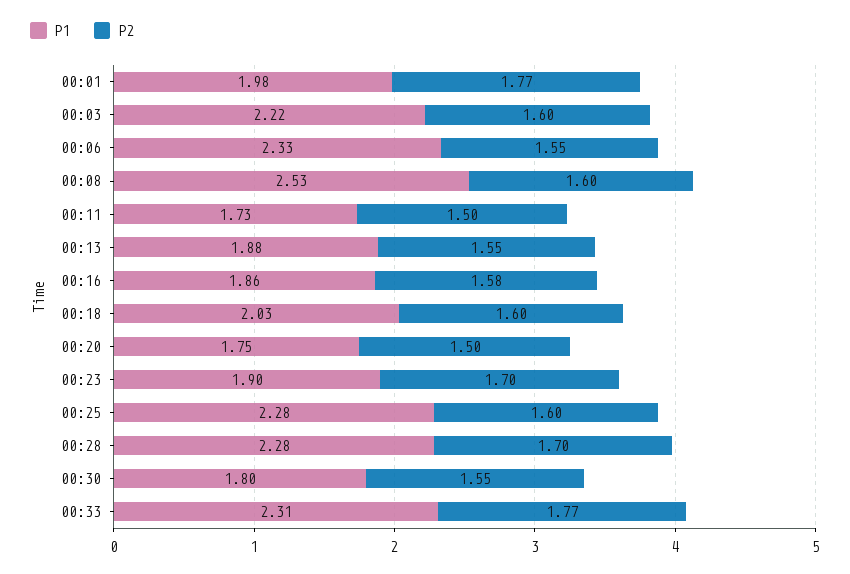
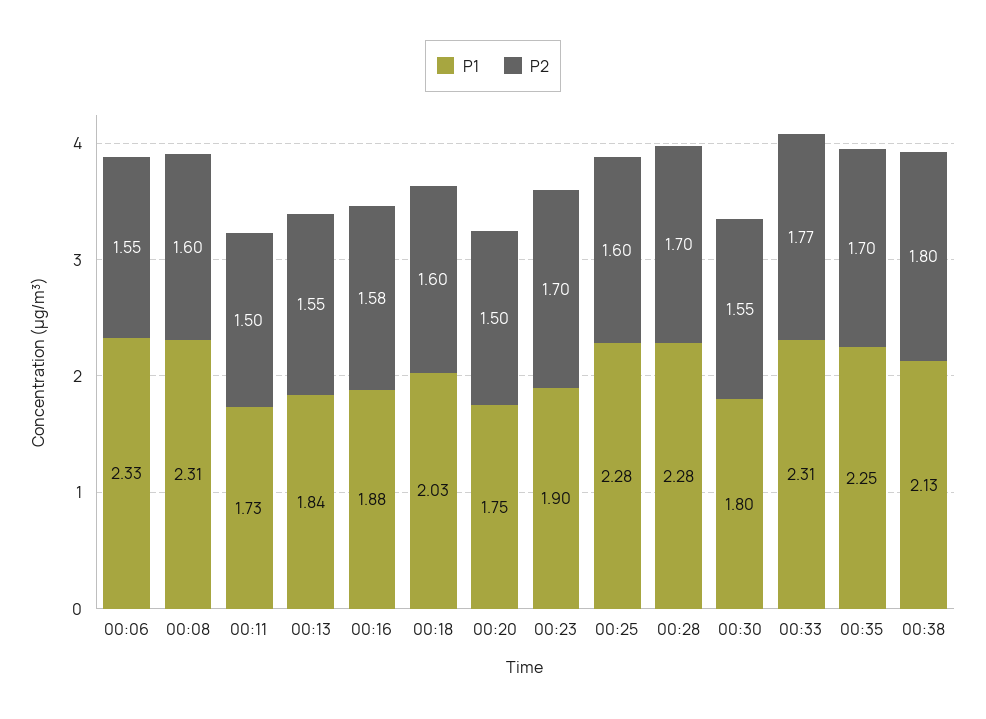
P1, 00:01: 1.98 -> none
P2, 00:01: 1.77 -> none
P1, 00:03: 2.22 -> none
P2, 00:03: 1.6 -> none
P1, 00:08: 2.53 -> 2.31
P1, 00:13: 1.88 -> 1.84
P1, 00:16: 1.86 -> 1.88
P1, 00:35: none -> 2.25
P2, 00:35: none -> 1.7
P1, 00:38: none -> 2.13
P2, 00:38: none -> 1.8

